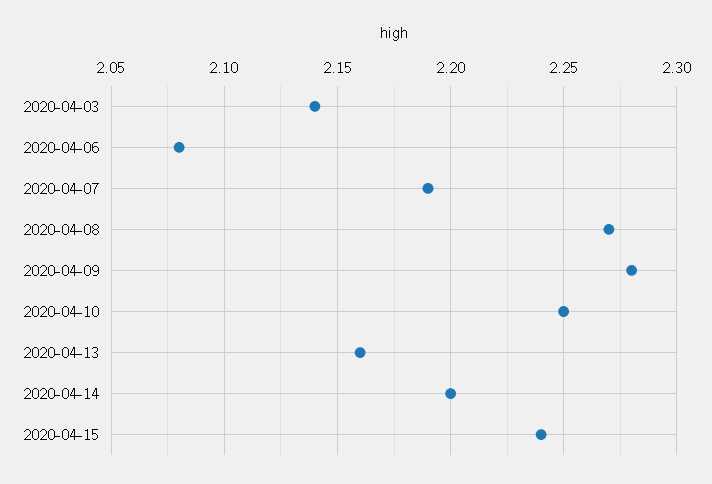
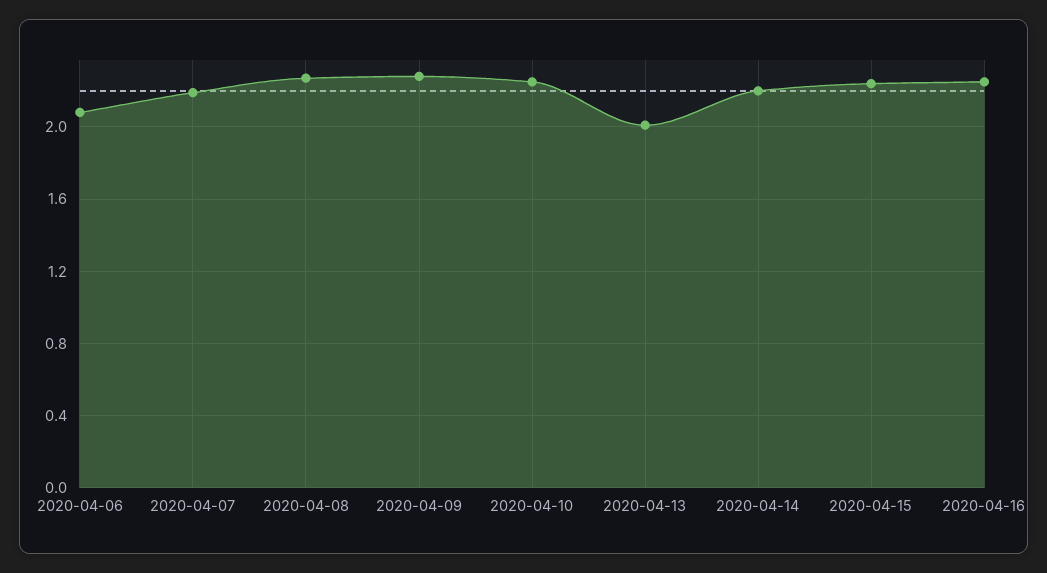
2020-04-03: 2.14 -> none
2020-04-13: 2.16 -> 2
2020-04-16: none -> 2.25

